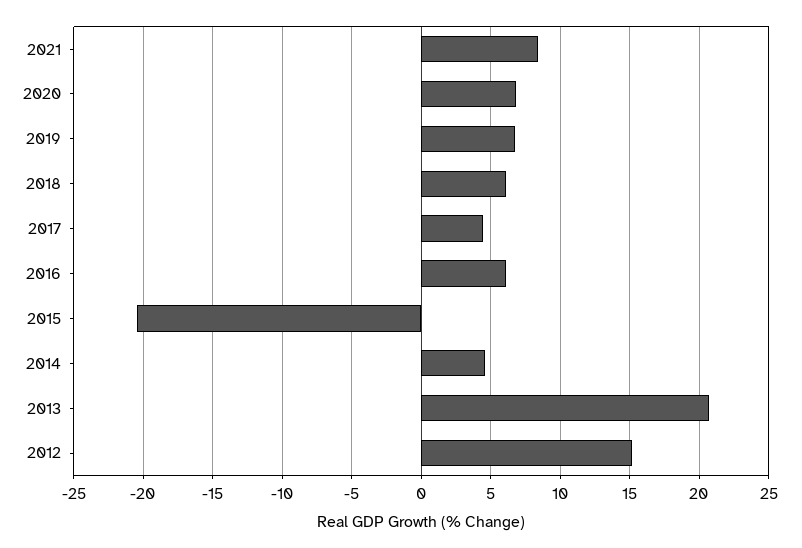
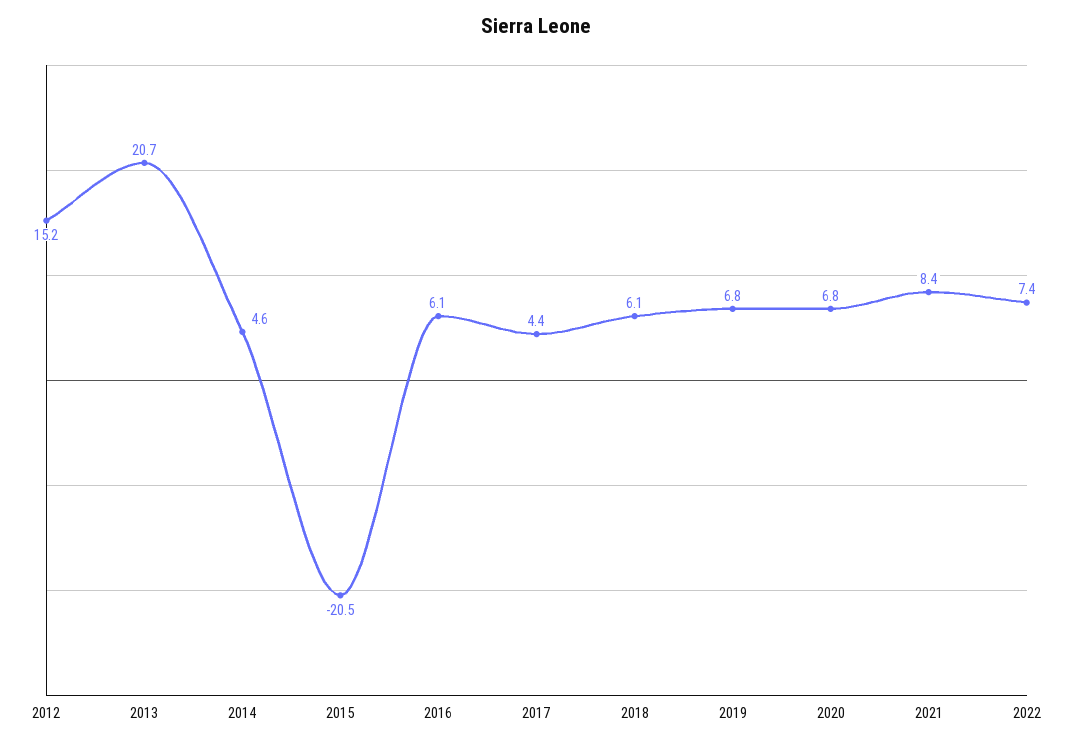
2022: none -> 7.4

